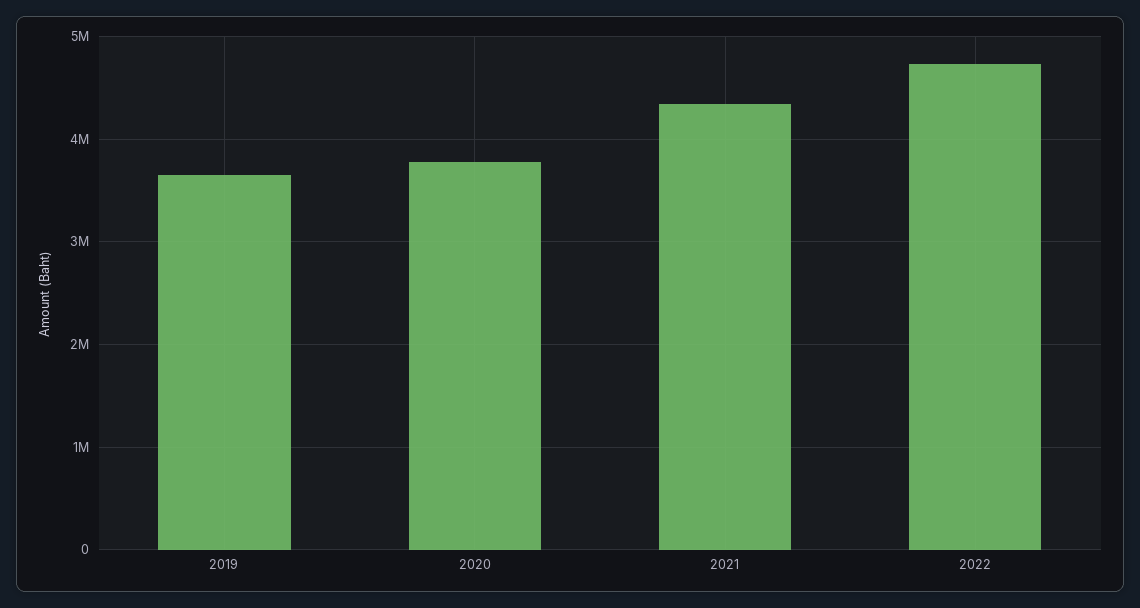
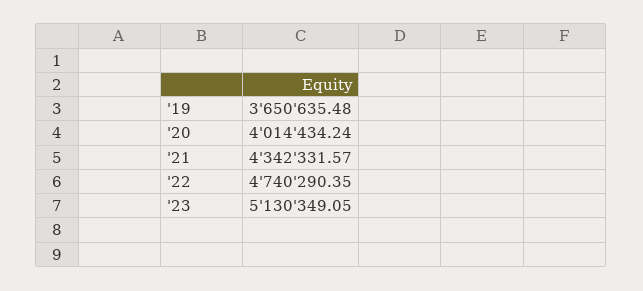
2020: 3800000 -> 4014434.24
'23: none -> 5130349.05

